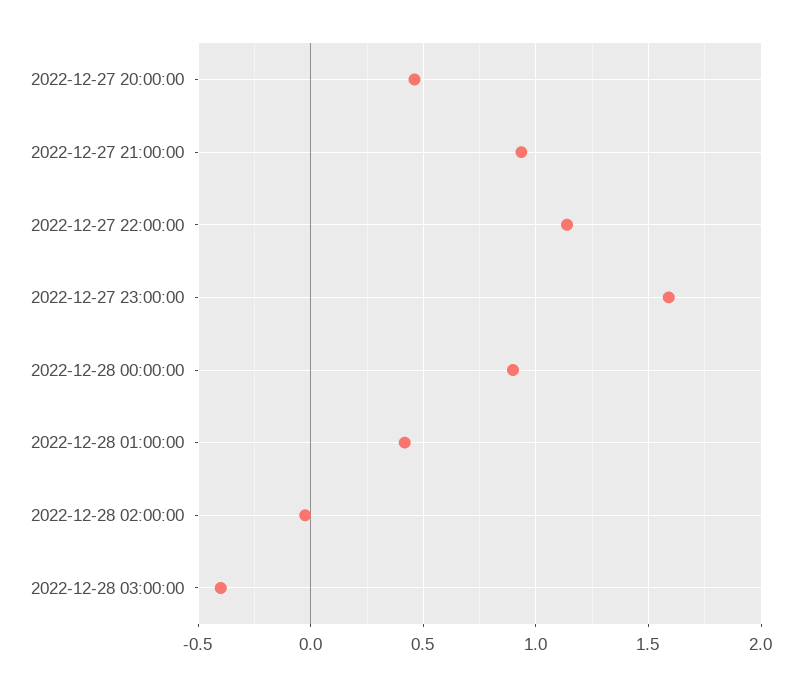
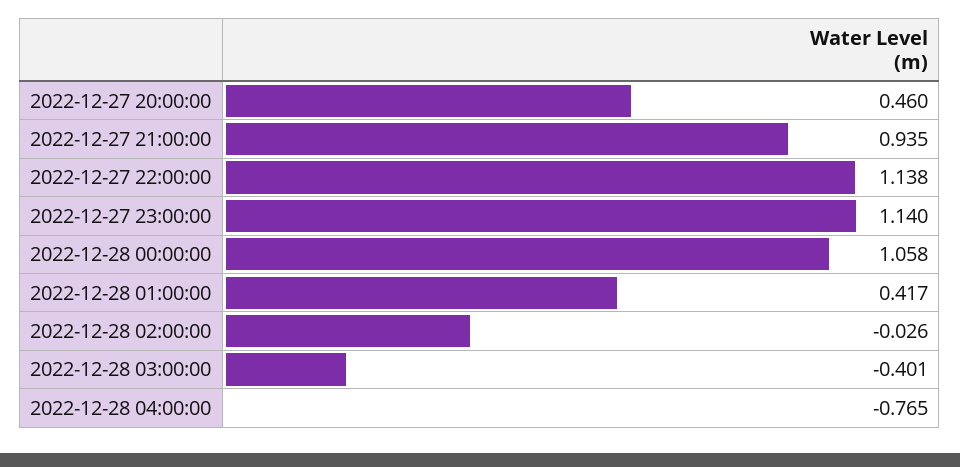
2022-12-27 23:00:00: 1.6 -> 1.14
2022-12-28 00:00:00: 0.9 -> 1.058
2022-12-28 04:00:00: none -> -0.765

